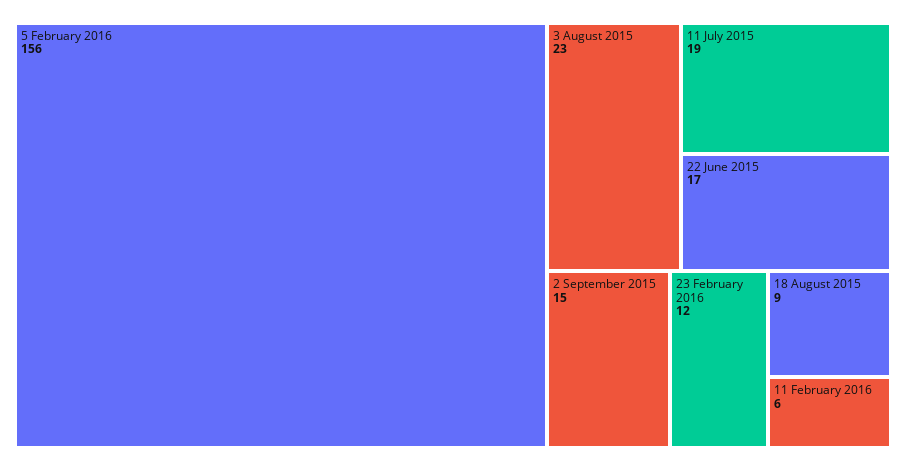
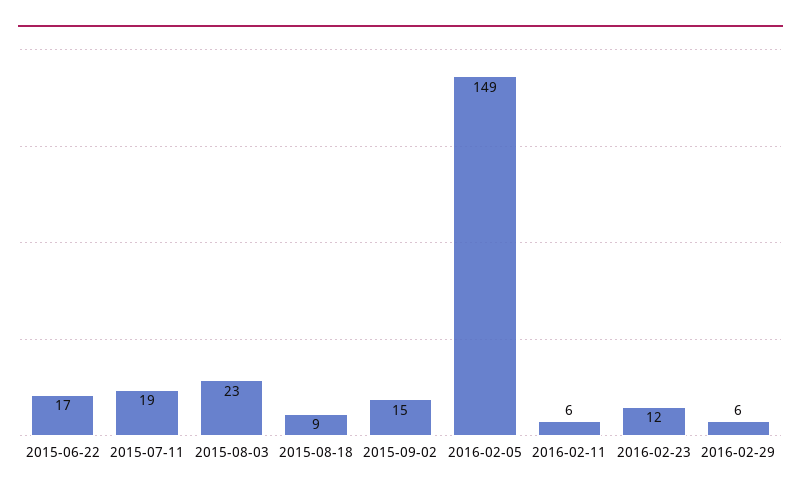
5 February 2016: 156 -> 149
2016-02-29: none -> 6

